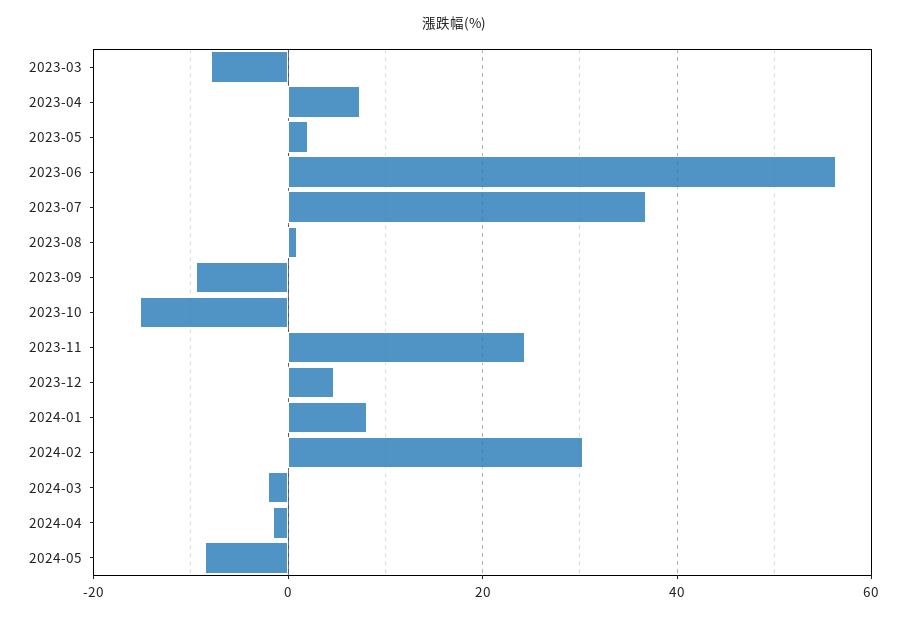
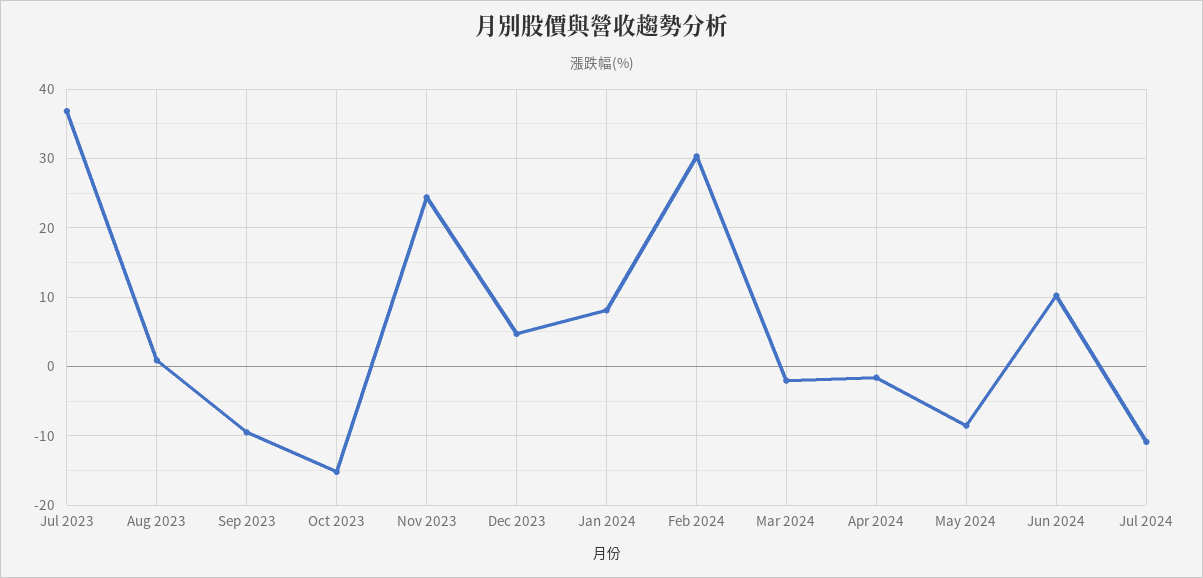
2023-03: -8 -> none
2023-04: 8 -> none
2023-05: 2 -> none
2023-06: 56 -> none
Jun 2024: none -> 10
Jul 2024: none -> -11

